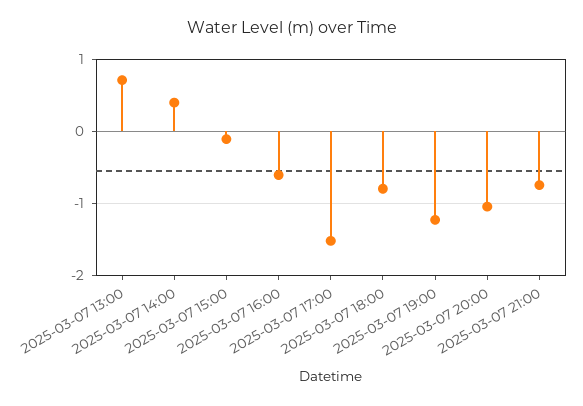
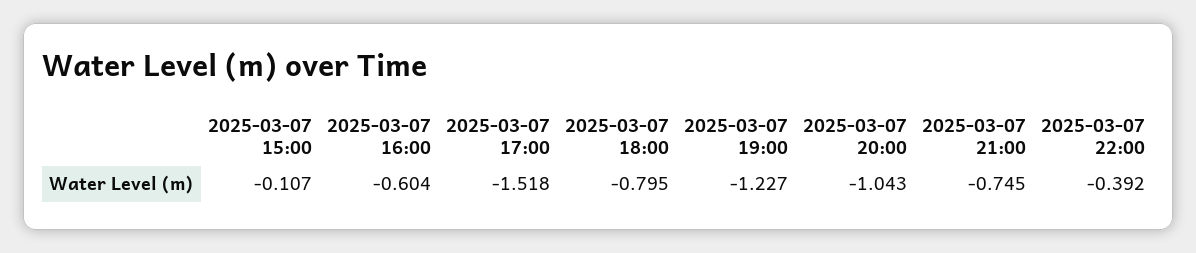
2025-03-07 13:00: 0.7 -> none
2025-03-07 14:00: 0.4 -> none
2025-03-07 22:00: none -> -0.392

